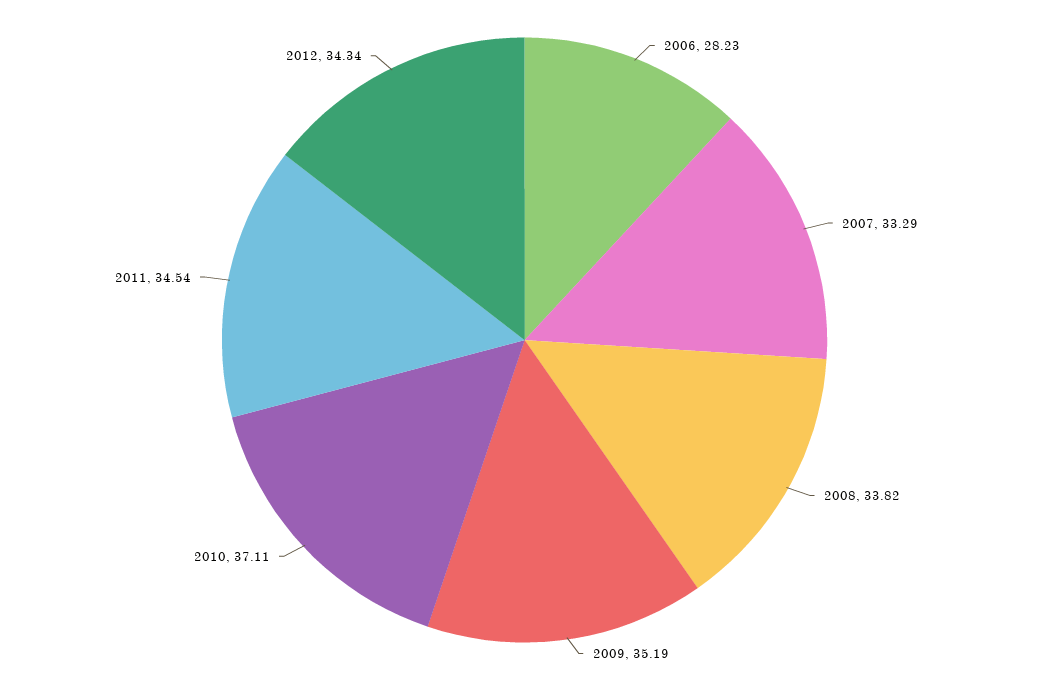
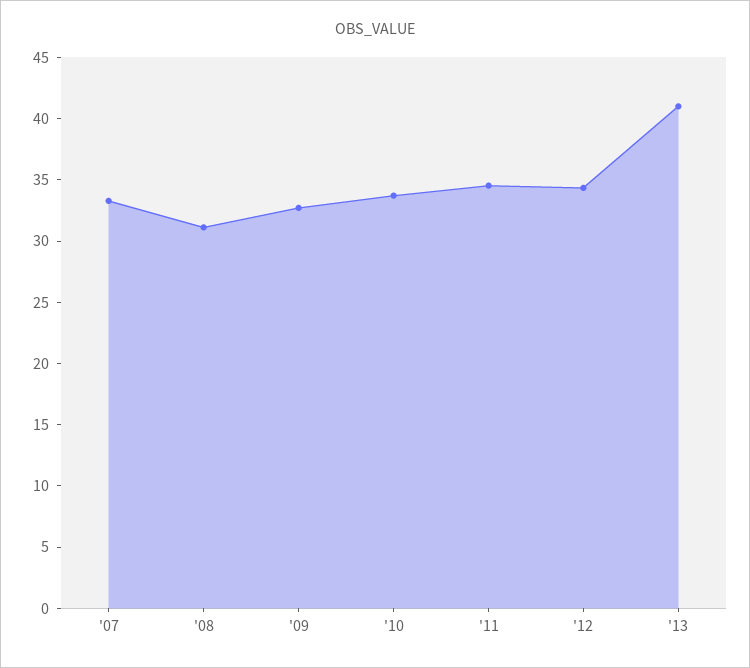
2006: 28.23 -> none
2008: 33.82 -> 31
2009: 35.19 -> 33
2010: 37.11 -> 34
'13: none -> 41

